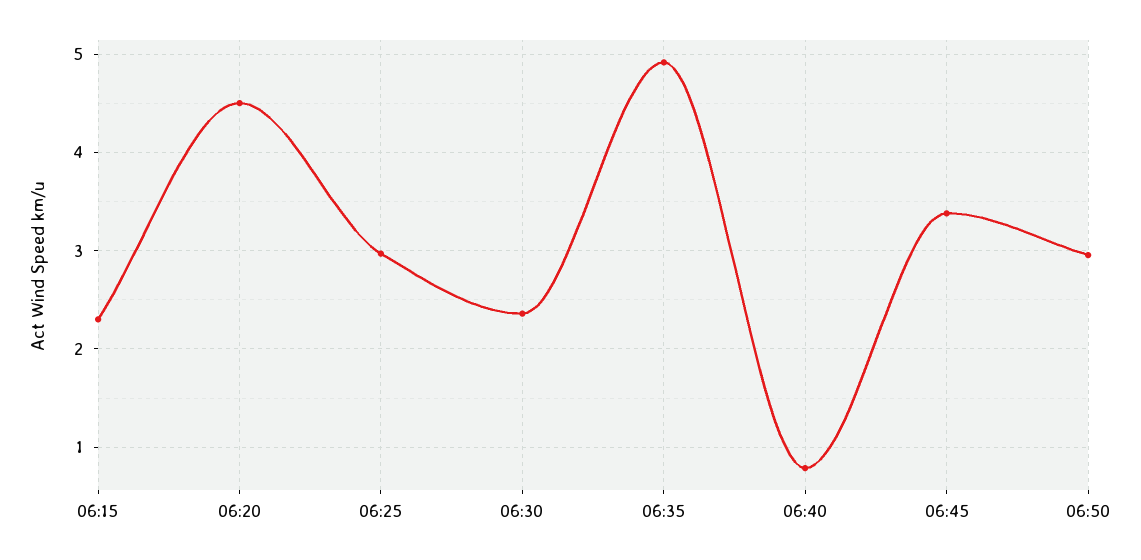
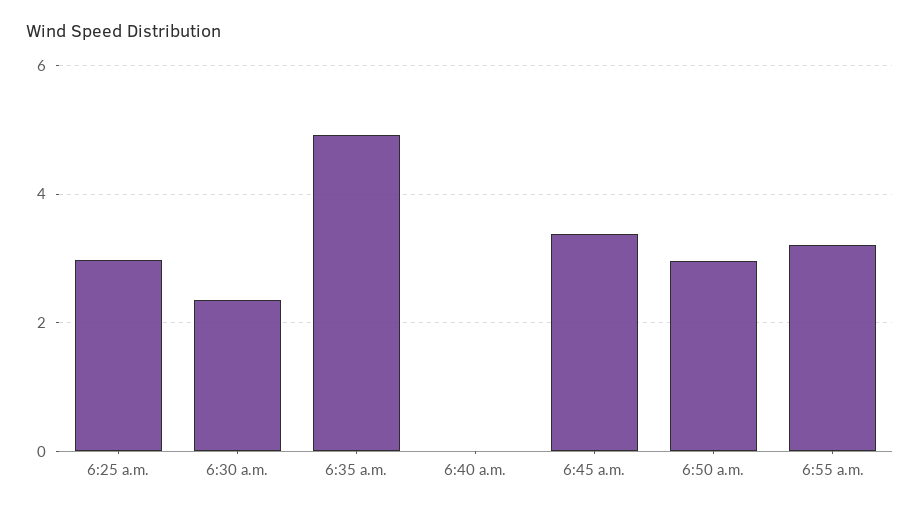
06:15: 2.3 -> none
06:20: 4.5 -> none
06:40: 0.8 -> 0
6:55 a.m.: none -> 3.2

